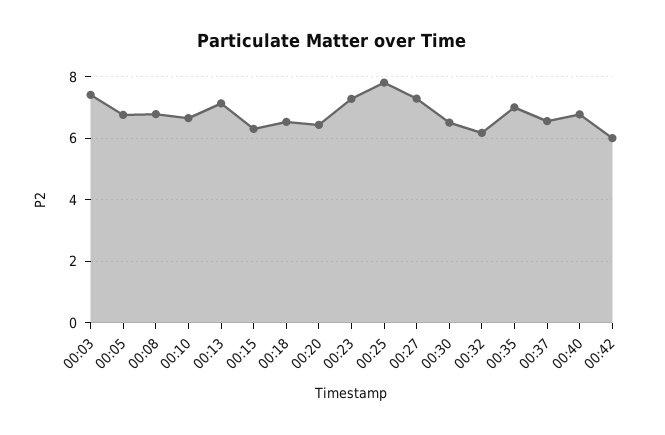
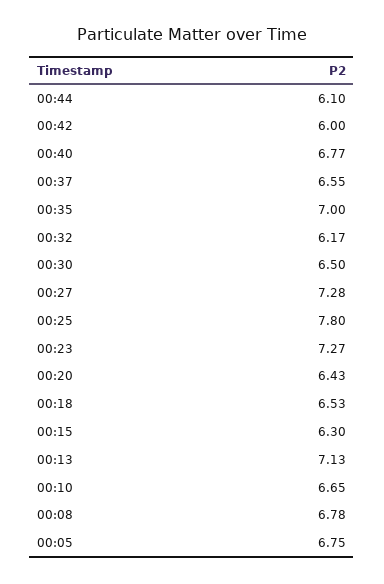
00:03: 7.4 -> none
00:44: none -> 6.1

